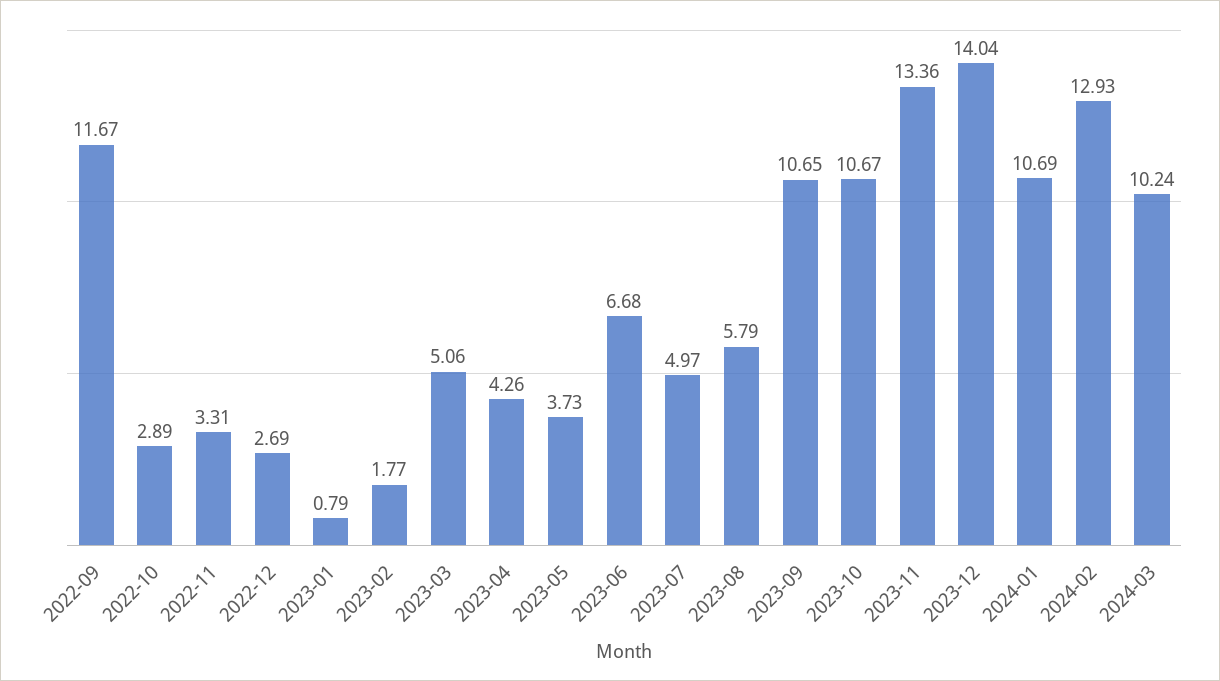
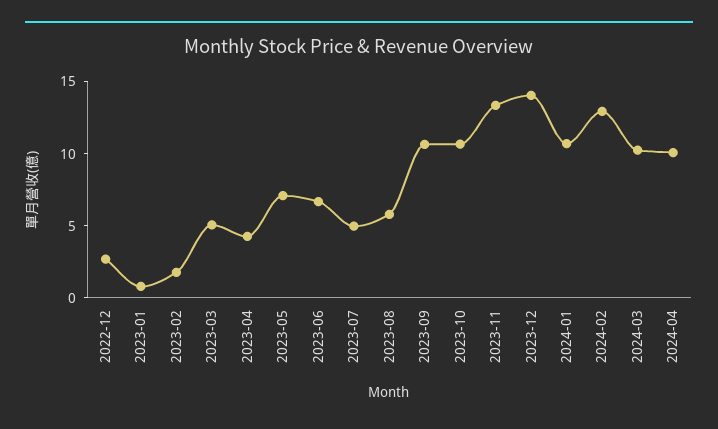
2022-09: 11.67 -> none
2022-10: 2.89 -> none
2022-11: 3.31 -> none
2023-05: 3.73 -> 7
2024-04: none -> 10

